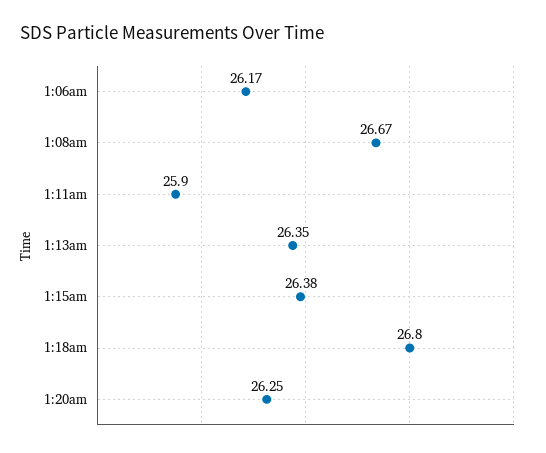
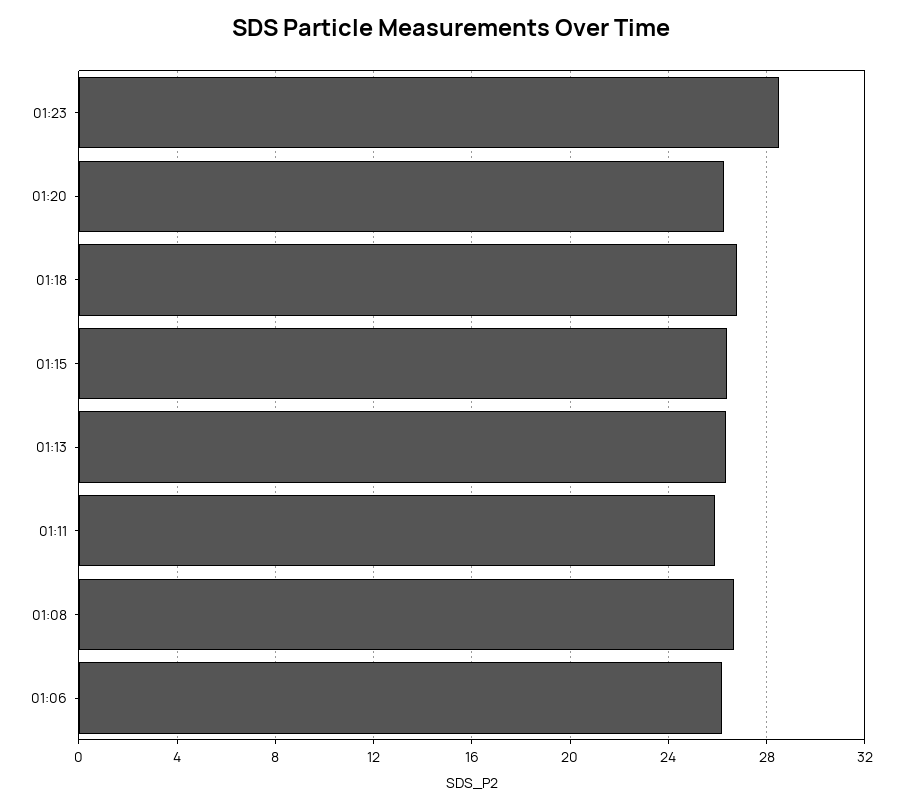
01:23: none -> 28.5

